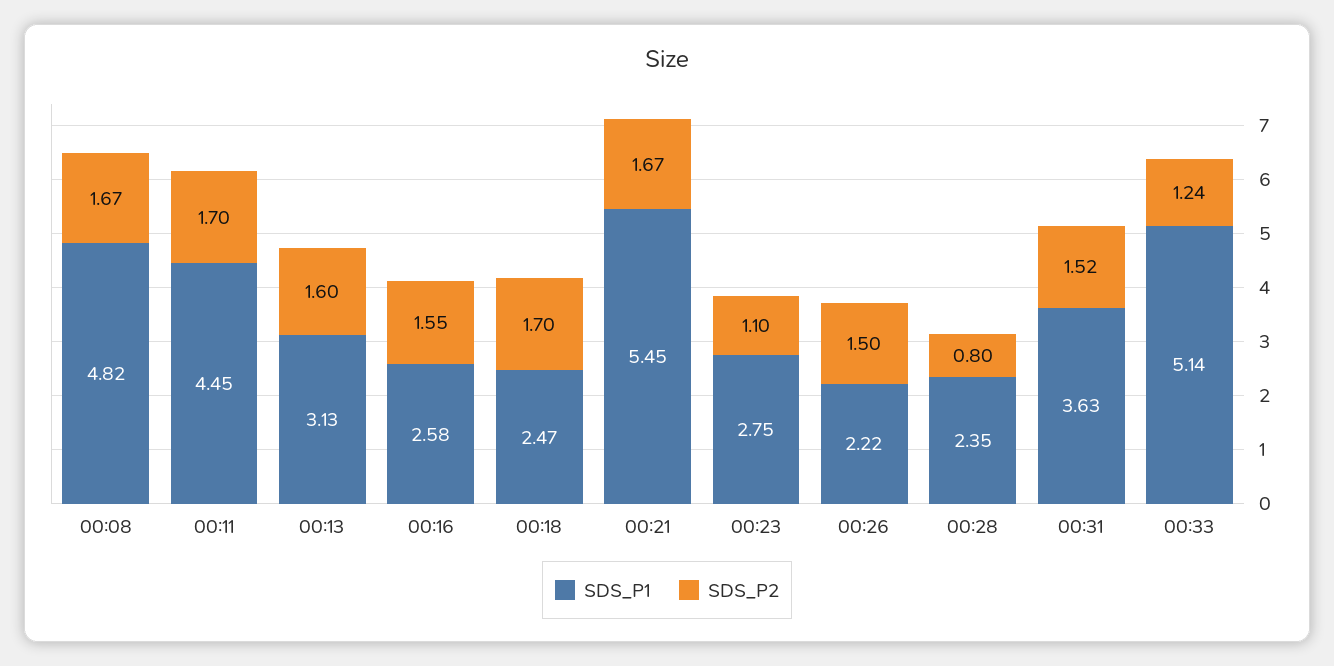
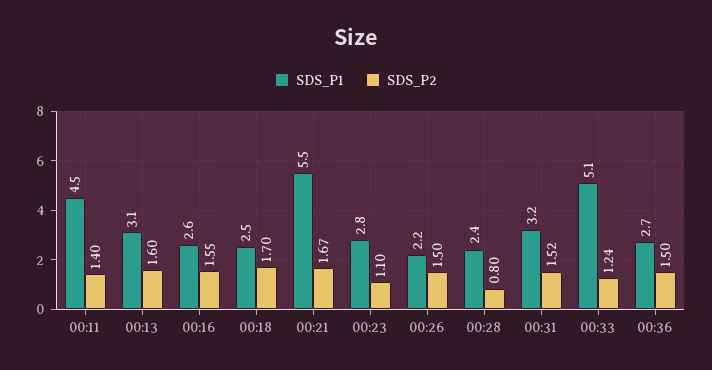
SDS_P1, 00:08: 4.82 -> none
SDS_P2, 00:08: 1.67 -> none
SDS_P2, 00:11: 1.7 -> 1.4
SDS_P1, 00:31: 3.63 -> 3.2
SDS_P1, 00:36: none -> 2.7
SDS_P2, 00:36: none -> 1.5

